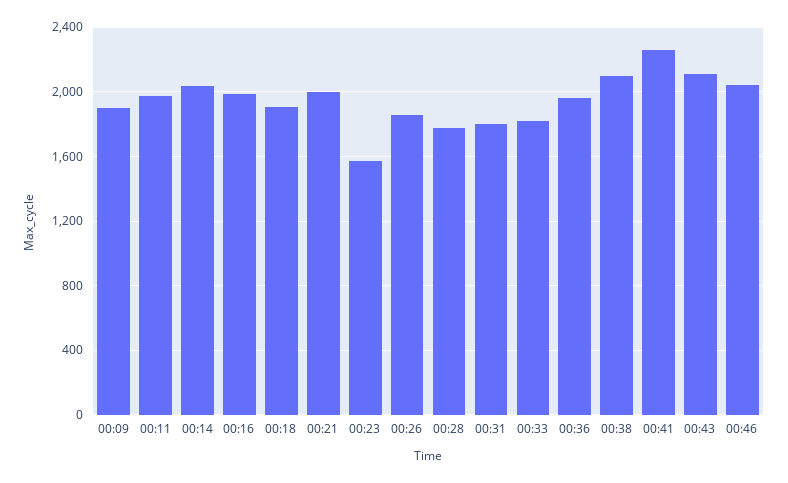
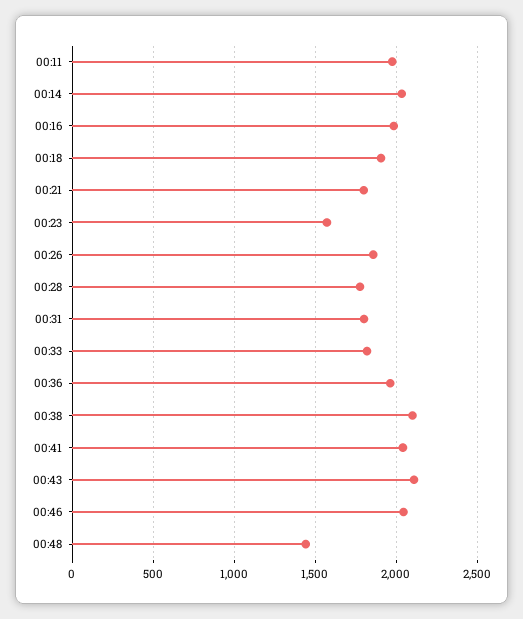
00:09: 1900 -> none
00:21: 2000 -> 1800
00:41: 2250 -> 2050
00:48: none -> 1450

